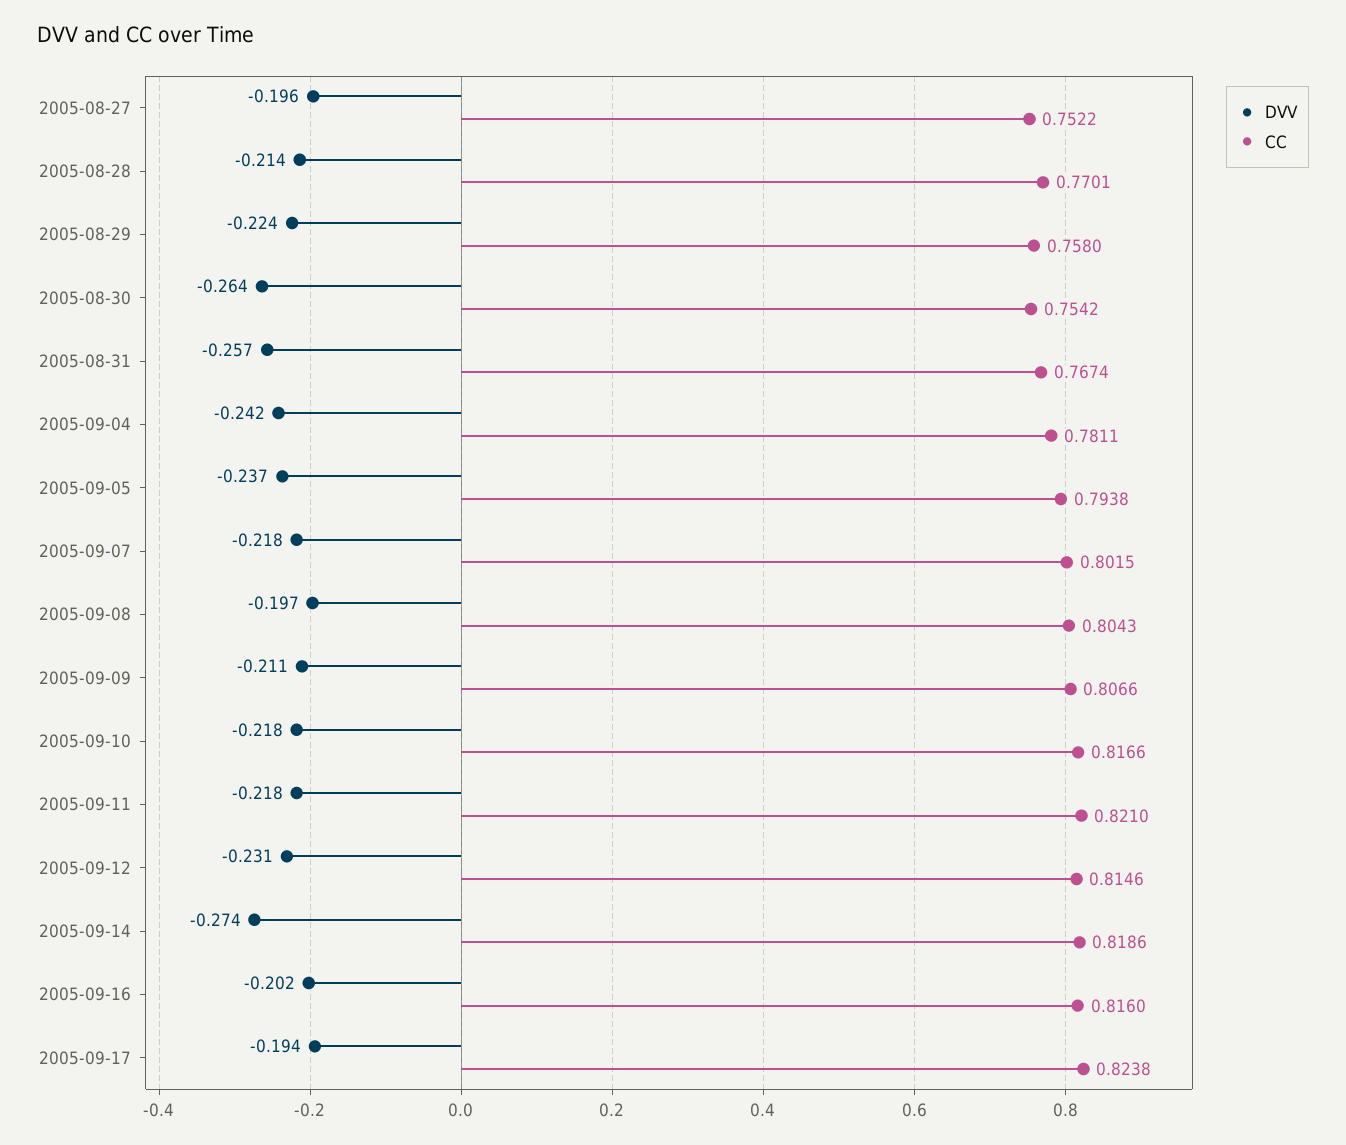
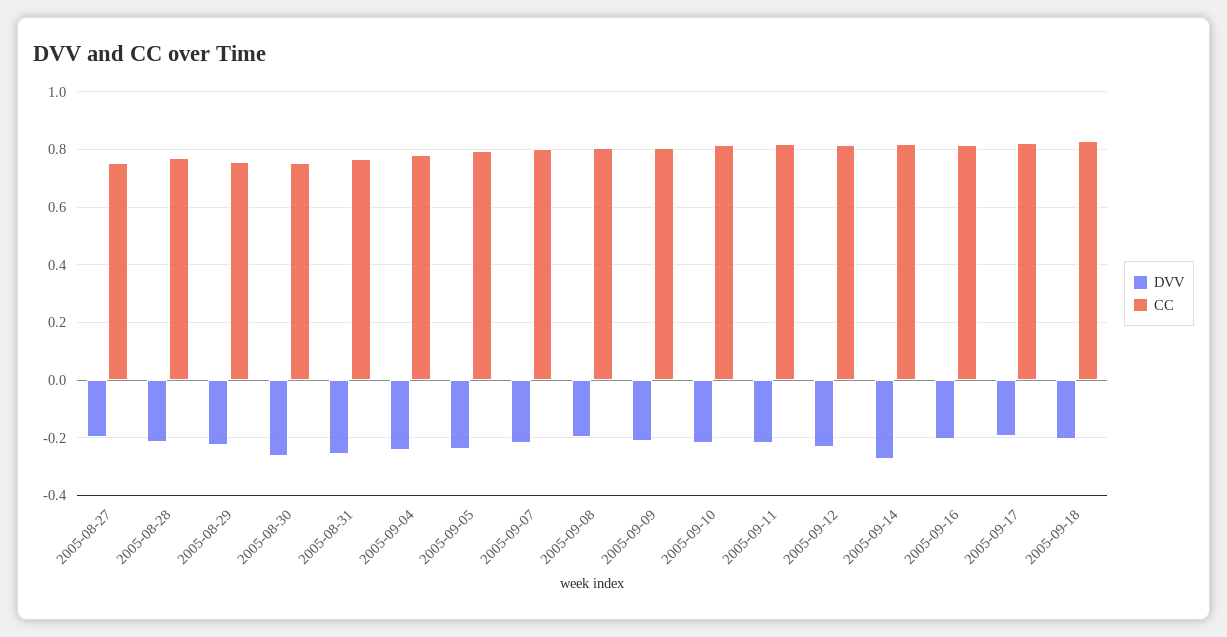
DVV, 2005-09-18: none -> -0.2
CC, 2005-09-18: none -> 0.825

